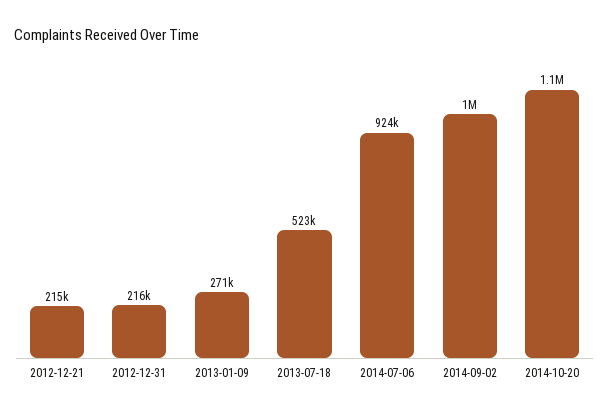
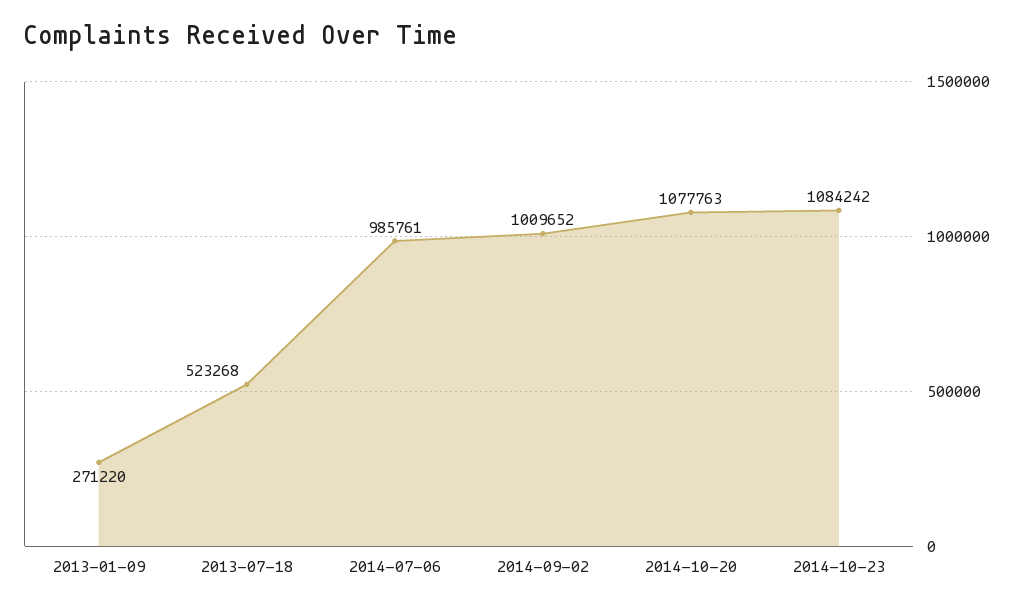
2012-12-21: 215000 -> none
2012-12-31: 216000 -> none
2014-07-06: 924000 -> 985761
2014-10-23: none -> 1084242

